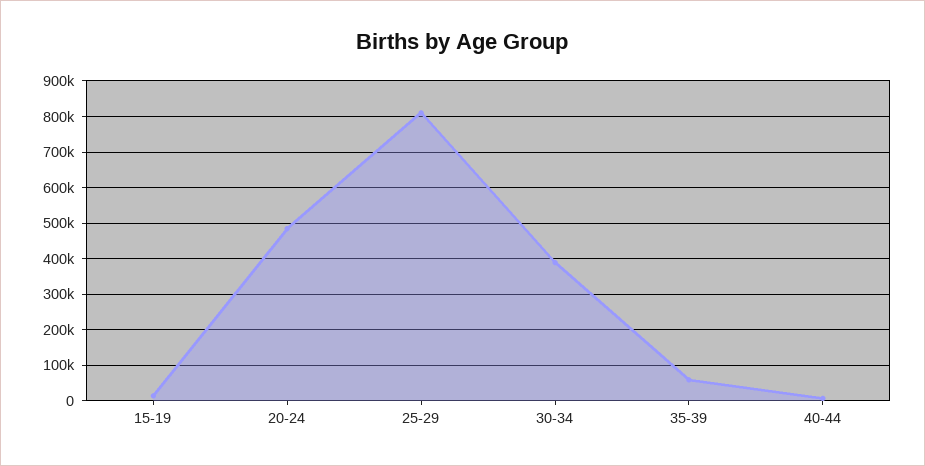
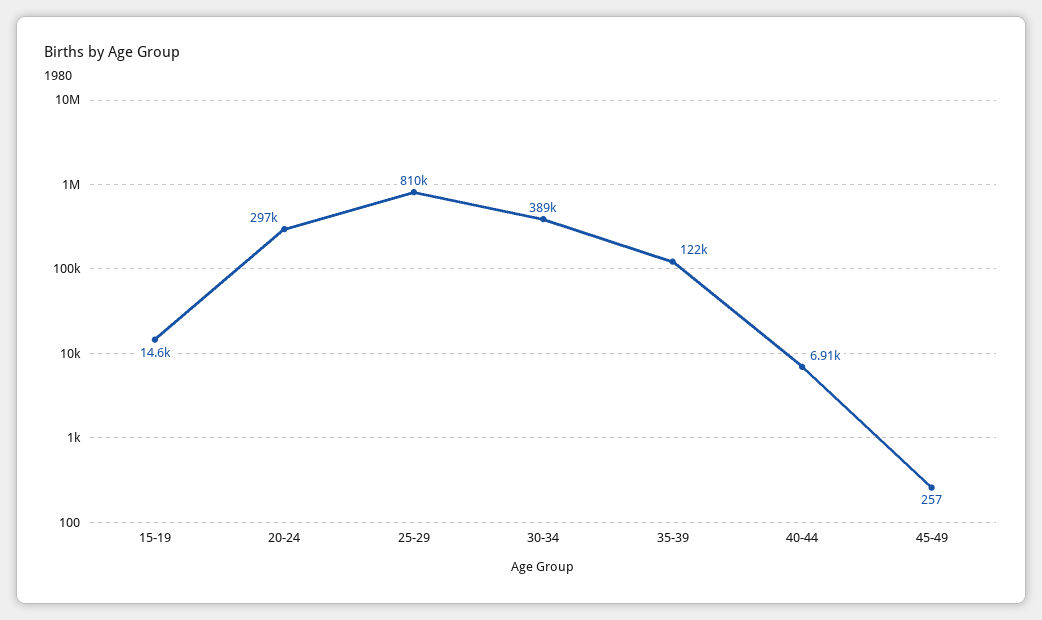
20-24: 480000 -> 297000
35-39: 60000 -> 122000
45-49: none -> 257

